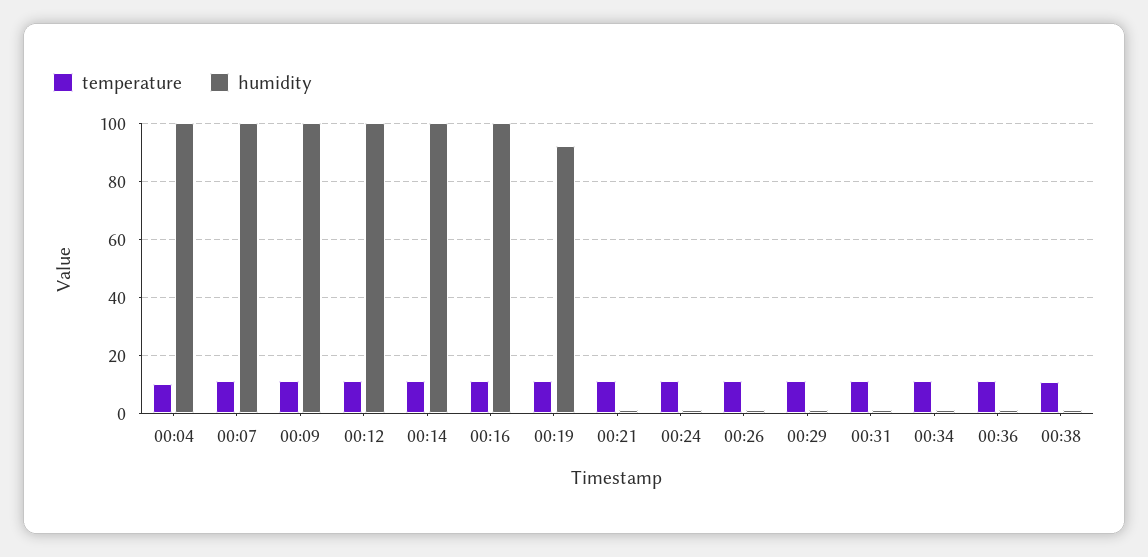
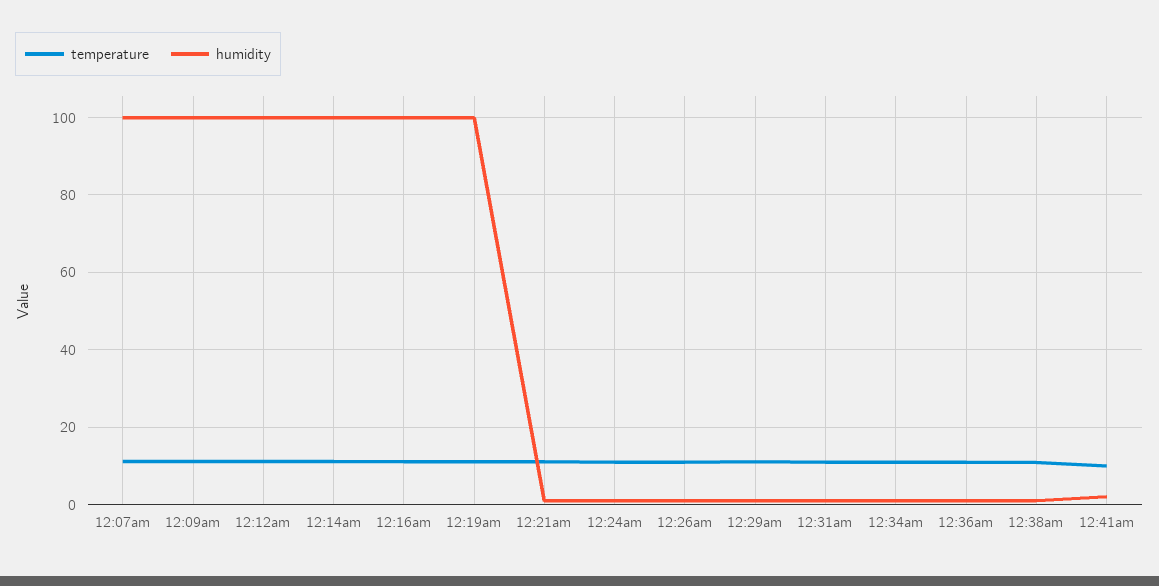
temperature, 00:04: 10 -> none
humidity, 00:04: 100 -> none
humidity, 00:19: 92.5 -> 100
temperature, 12:41am: none -> 10
humidity, 12:41am: none -> 2

